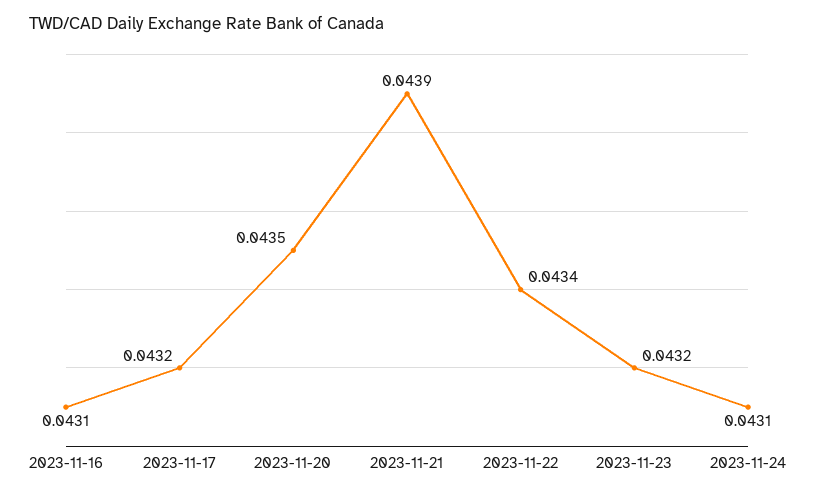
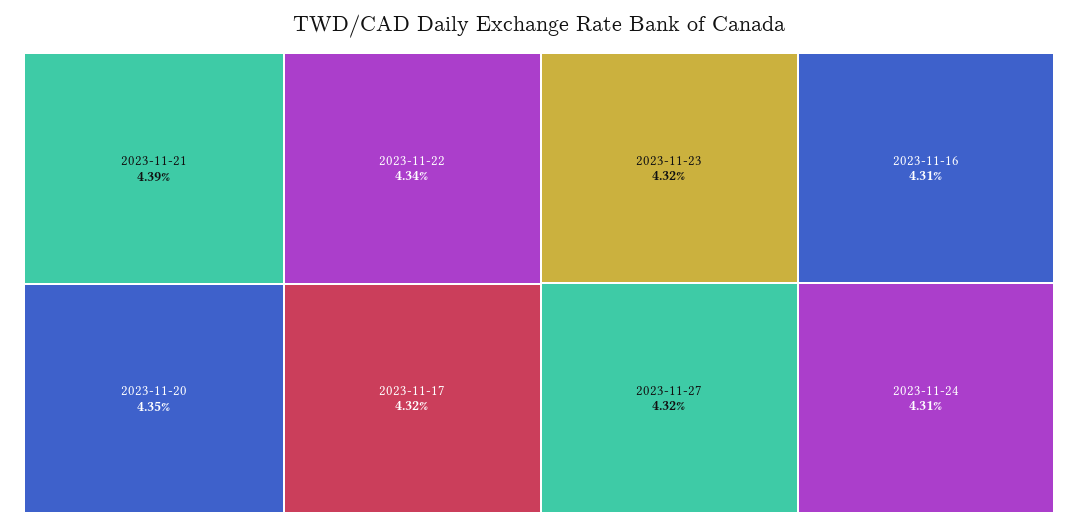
2023-11-27: none -> 0.0432

